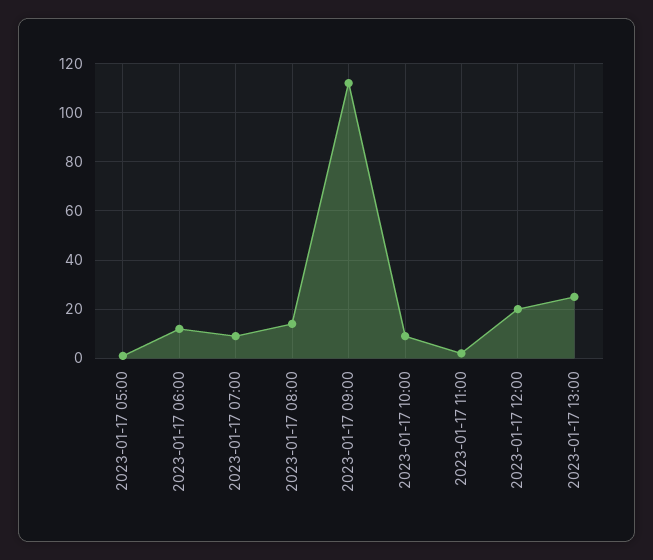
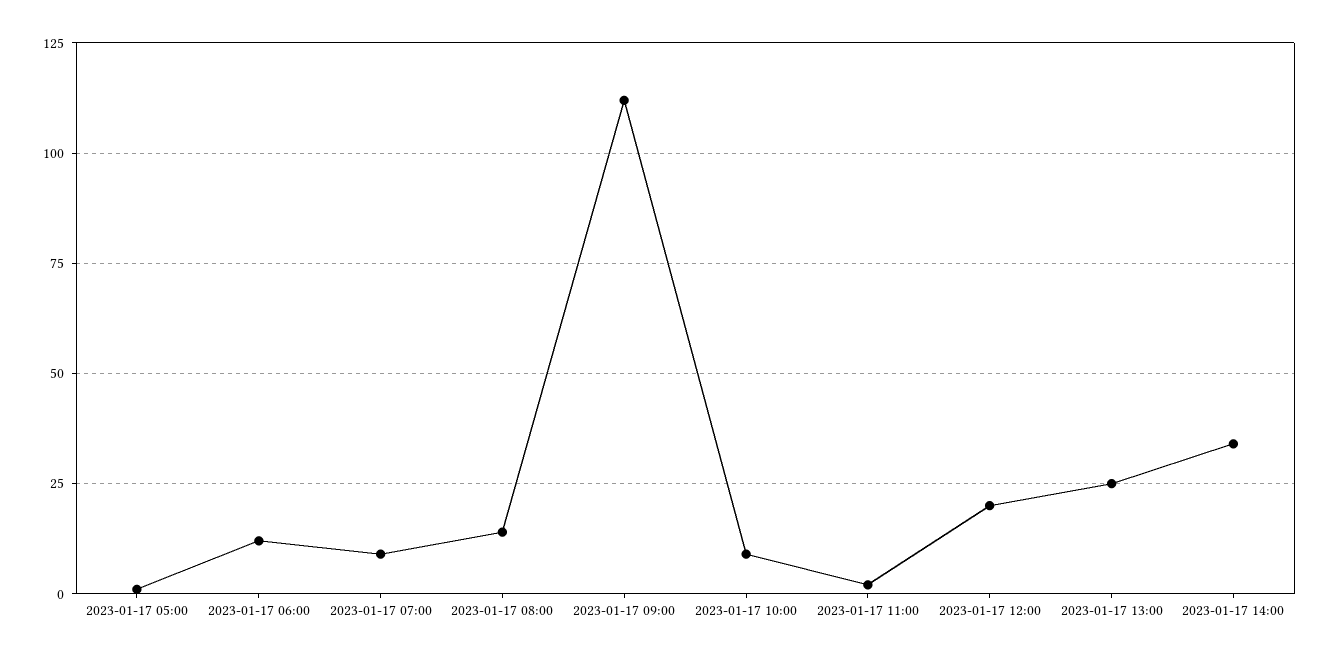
2023-01-17 14:00: none -> 35

